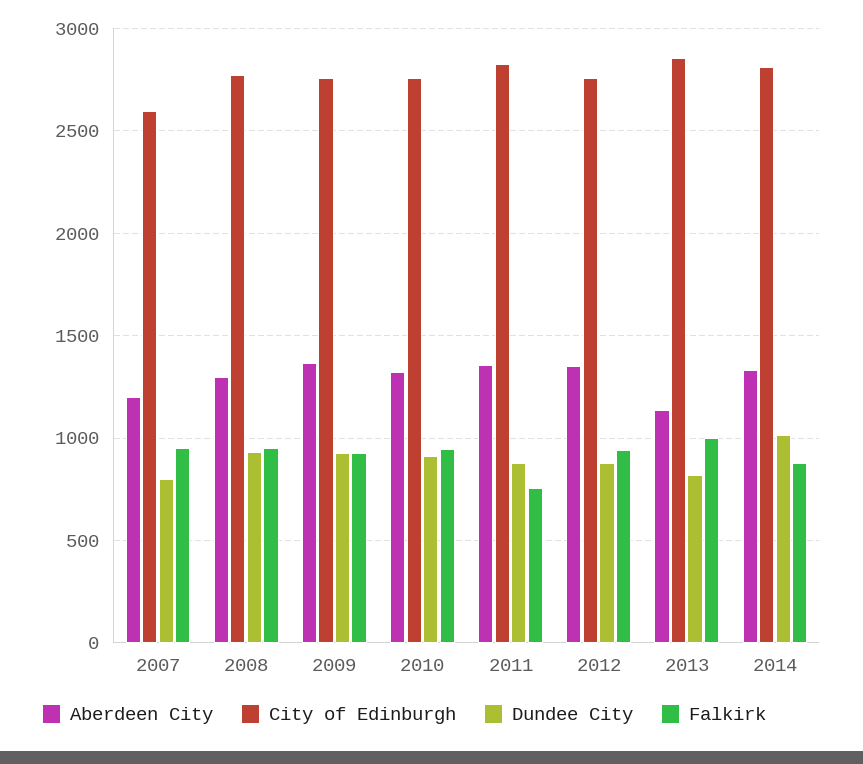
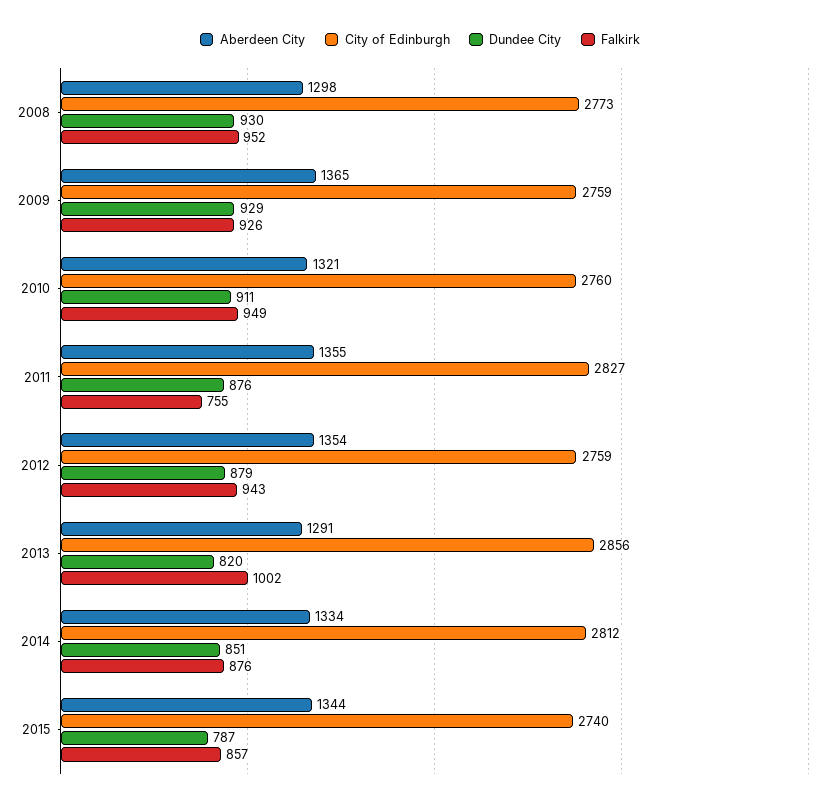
Aberdeen City, 2007: 1200 -> none
City of Edinburgh, 2007: 2600 -> none
Dundee City, 2007: 800 -> none
Falkirk, 2007: 950 -> none
Aberdeen City, 2013: 1150 -> 1291
Dundee City, 2014: 1000 -> 851
Aberdeen City, 2015: none -> 1344
City of Edinburgh, 2015: none -> 2740
Dundee City, 2015: none -> 787
Falkirk, 2015: none -> 857

